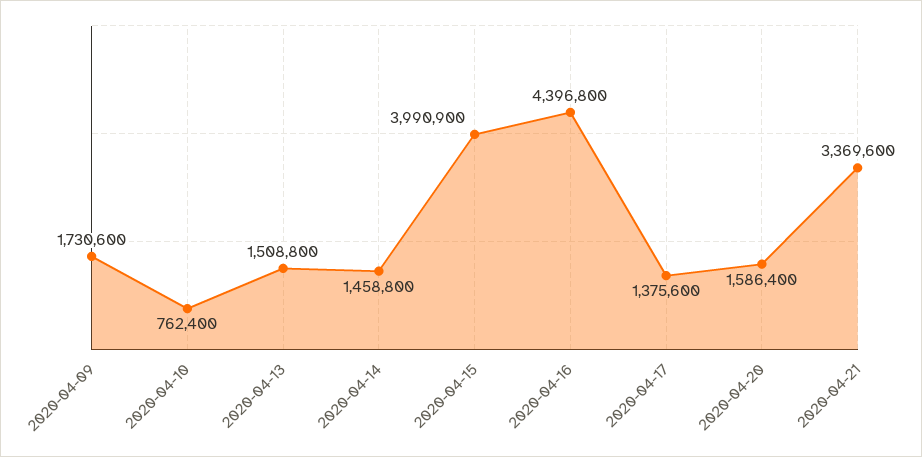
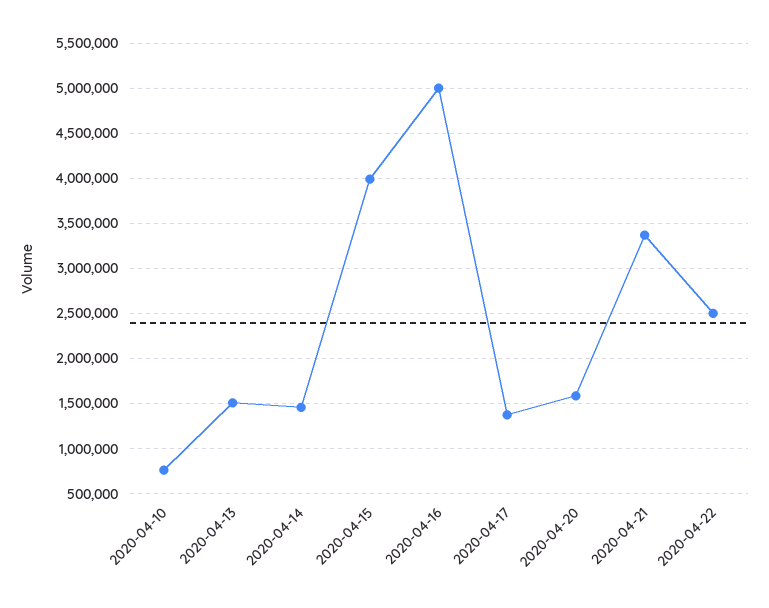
2020-04-09: 1730600 -> none
2020-04-16: 4396800 -> 5000000
2020-04-22: none -> 2500000

